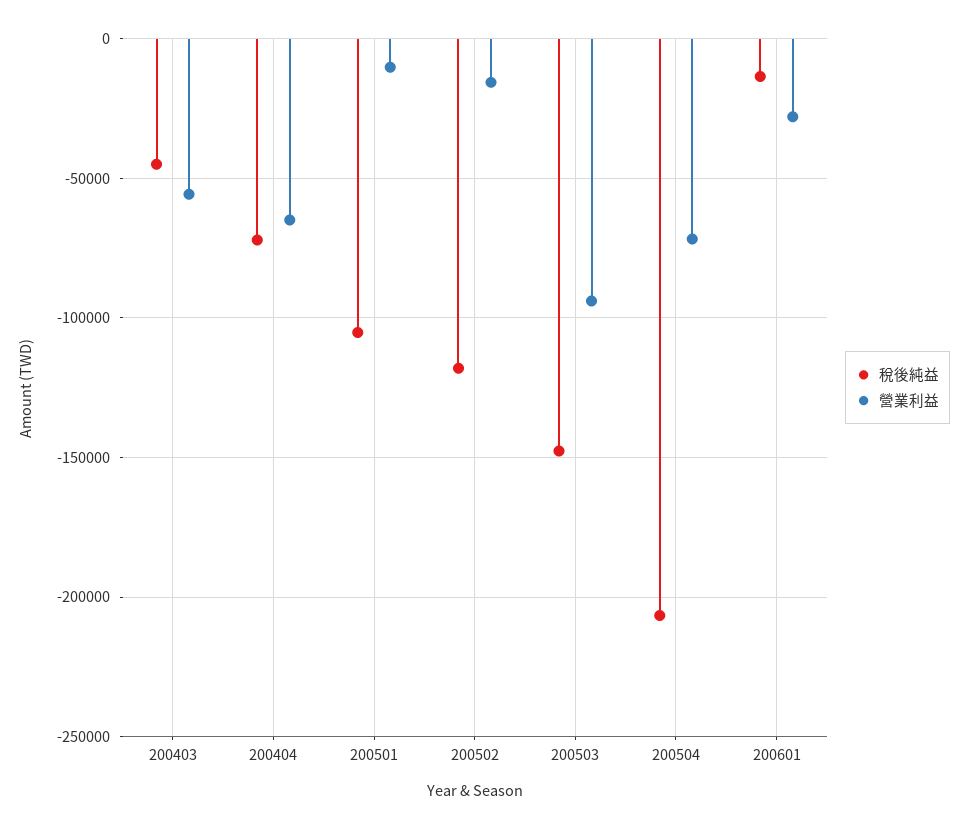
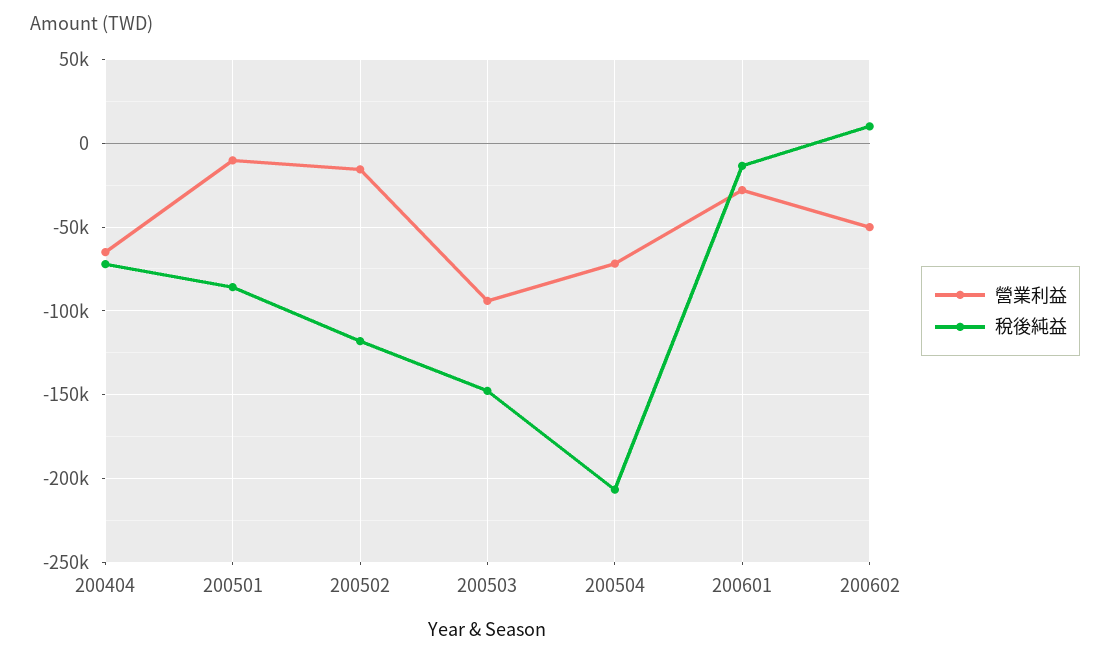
稅後純益, 200403: -45000 -> none
營業利益, 200403: -55000 -> none
稅後純益, 200501: -105000 -> -85000
營業利益, 200602: none -> -50000
稅後純益, 200602: none -> 10000

